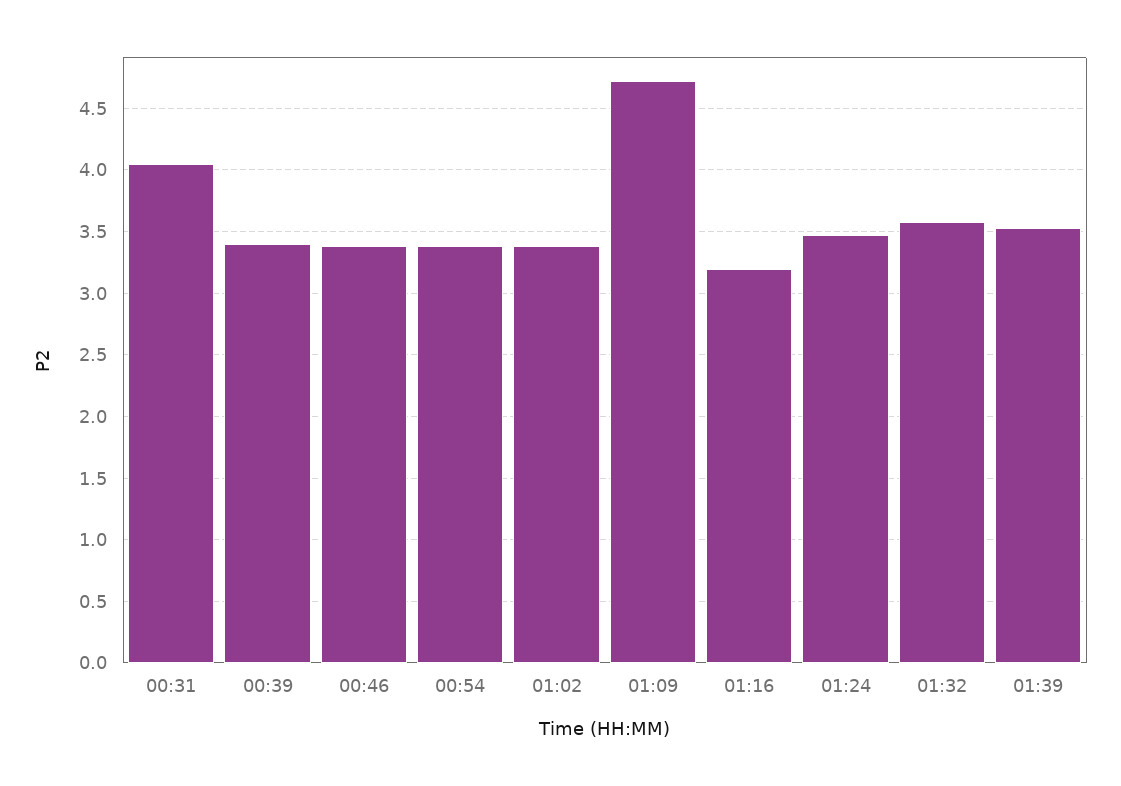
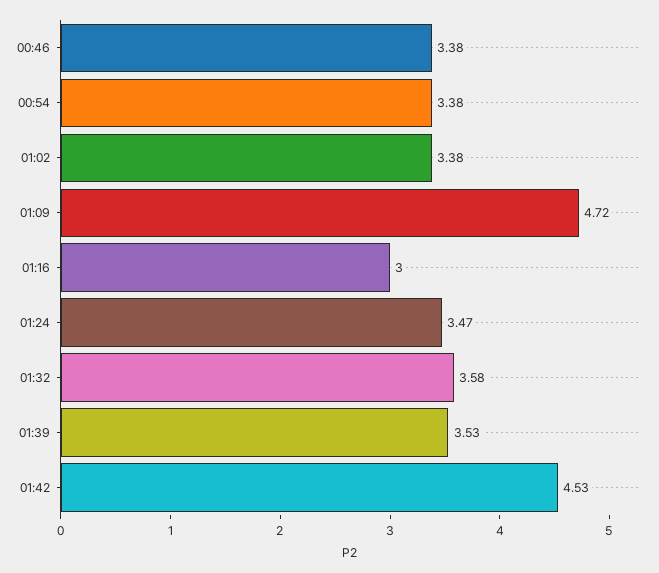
00:31: 4.05 -> none
00:39: 3.4 -> none
01:16: 3.2 -> 3
01:42: none -> 4.53

